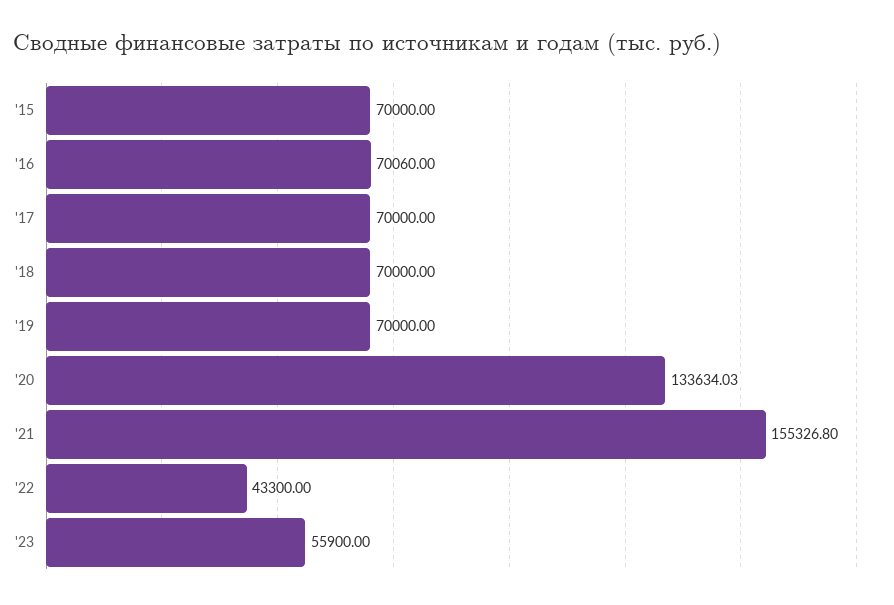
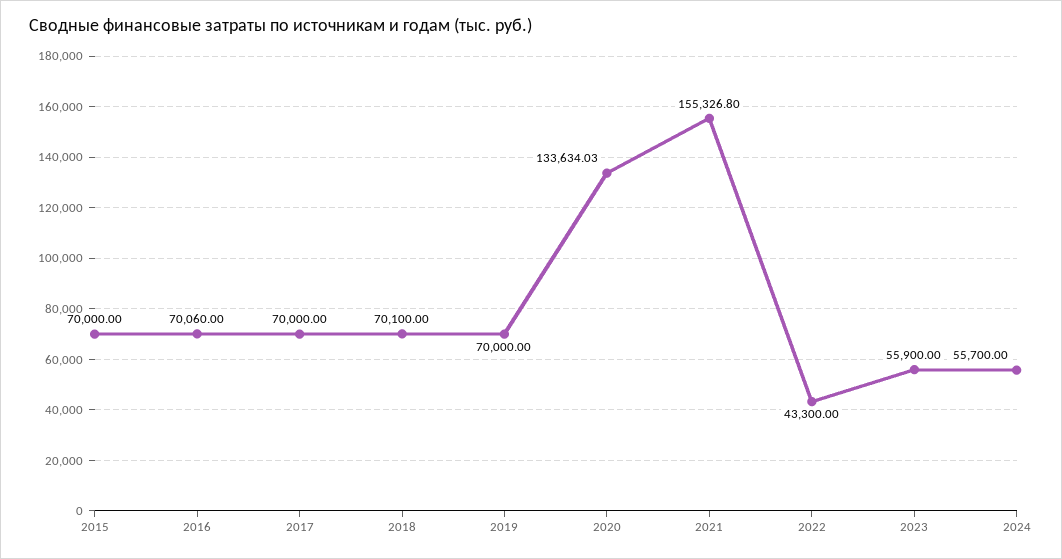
'18: 70000 -> 70100
2024: none -> 55700

